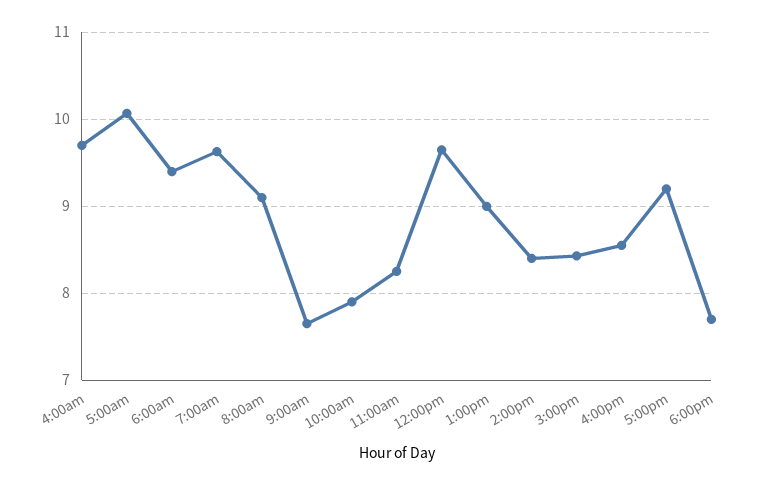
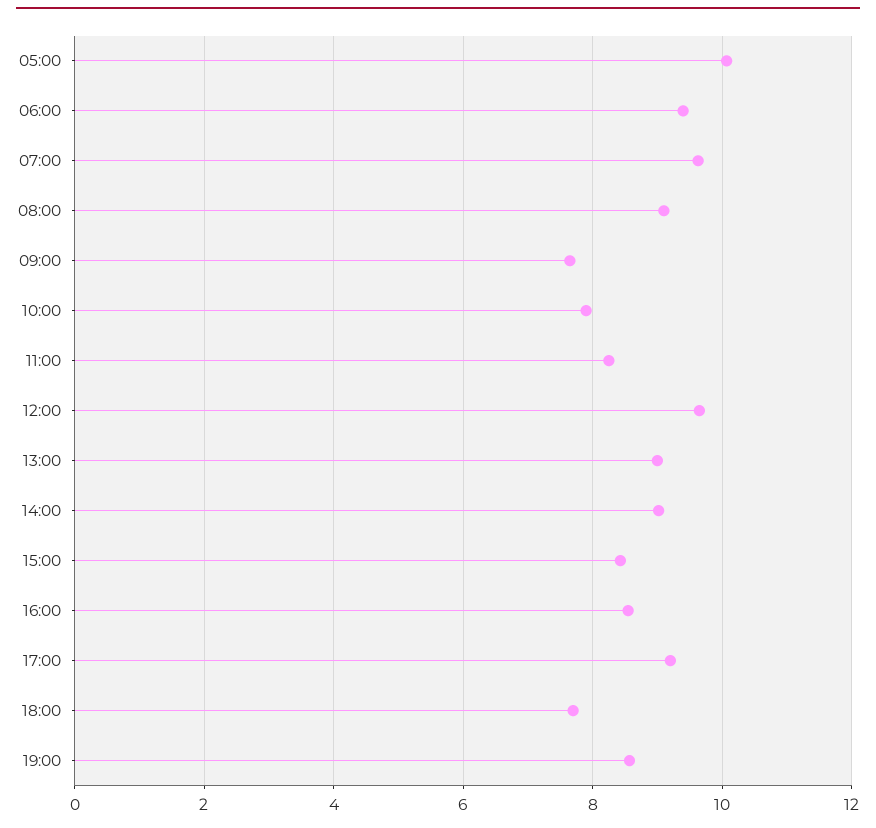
4:00am: 9.7 -> none
2:00pm: 8.4 -> 9
19:00: none -> 8.6

